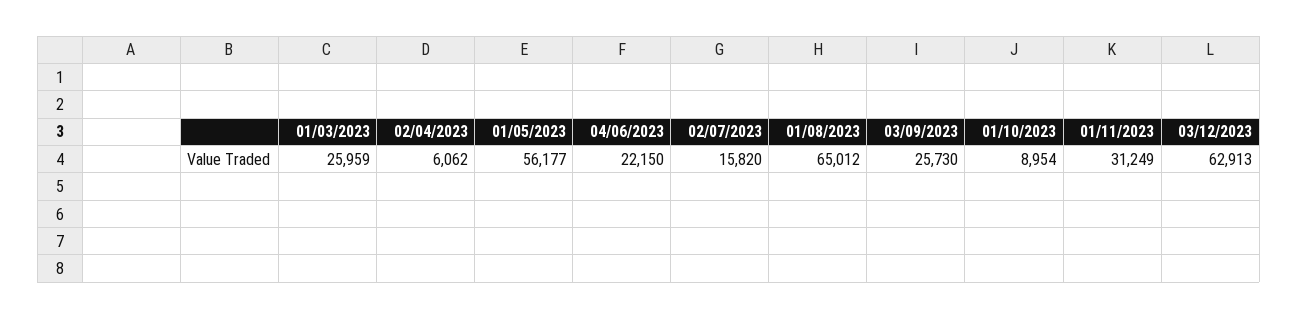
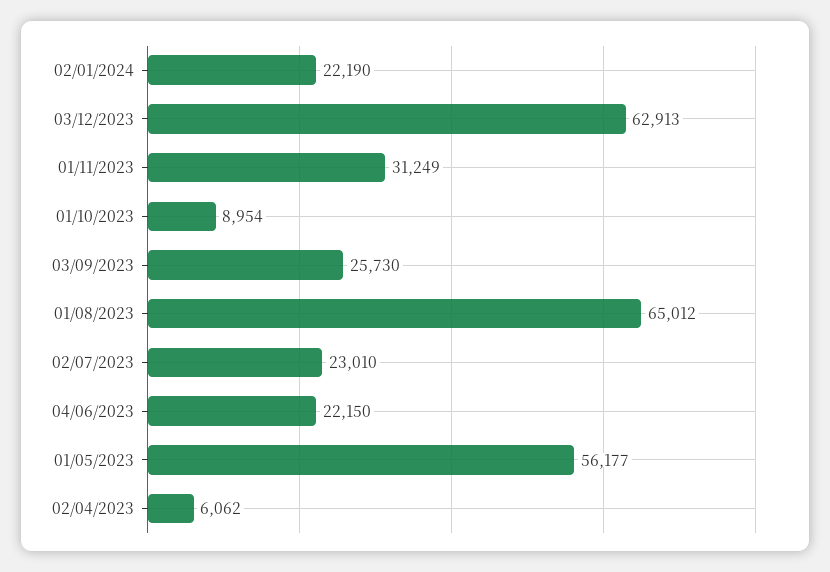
01/03/2023: 25959 -> none
02/07/2023: 15820 -> 23010
02/01/2024: none -> 22190

